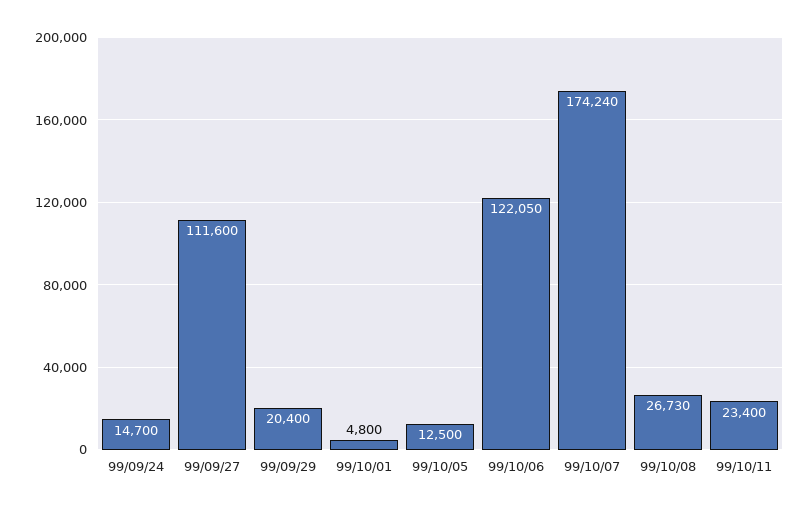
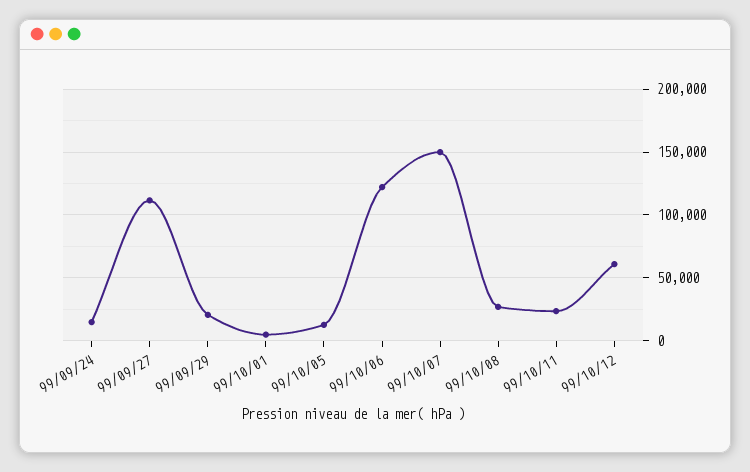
99/10/07: 174240 -> 150000
99/10/12: none -> 60000

